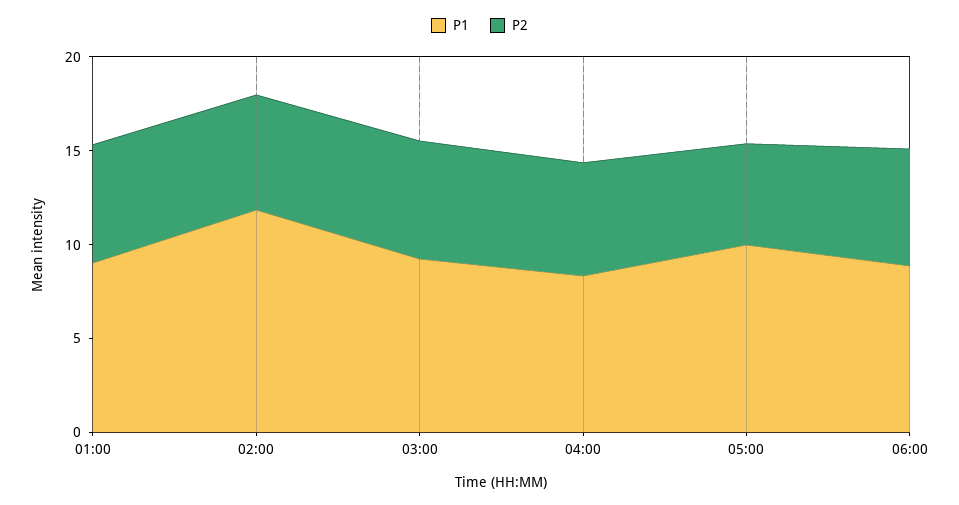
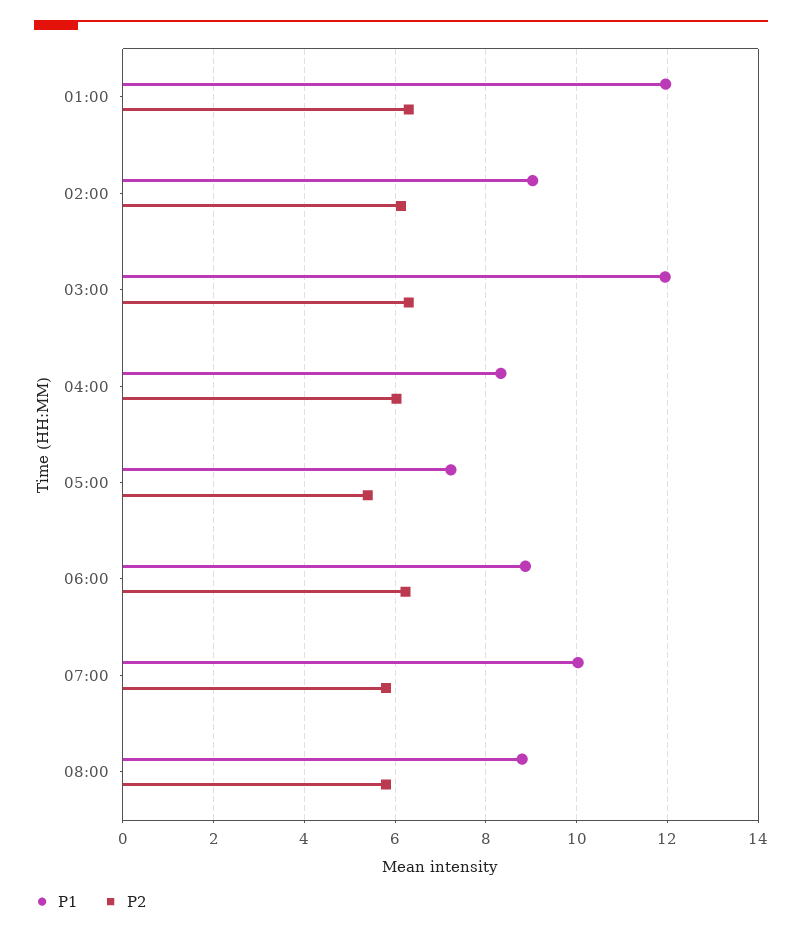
P1, 01:00: 9 -> 12
P1, 02:00: 12 -> 9
P1, 03:00: 9 -> 12
P1, 05:00: 10 -> 7.2
P1, 07:00: none -> 10
P2, 07:00: none -> 5.8
P1, 08:00: none -> 8.8
P2, 08:00: none -> 5.8

